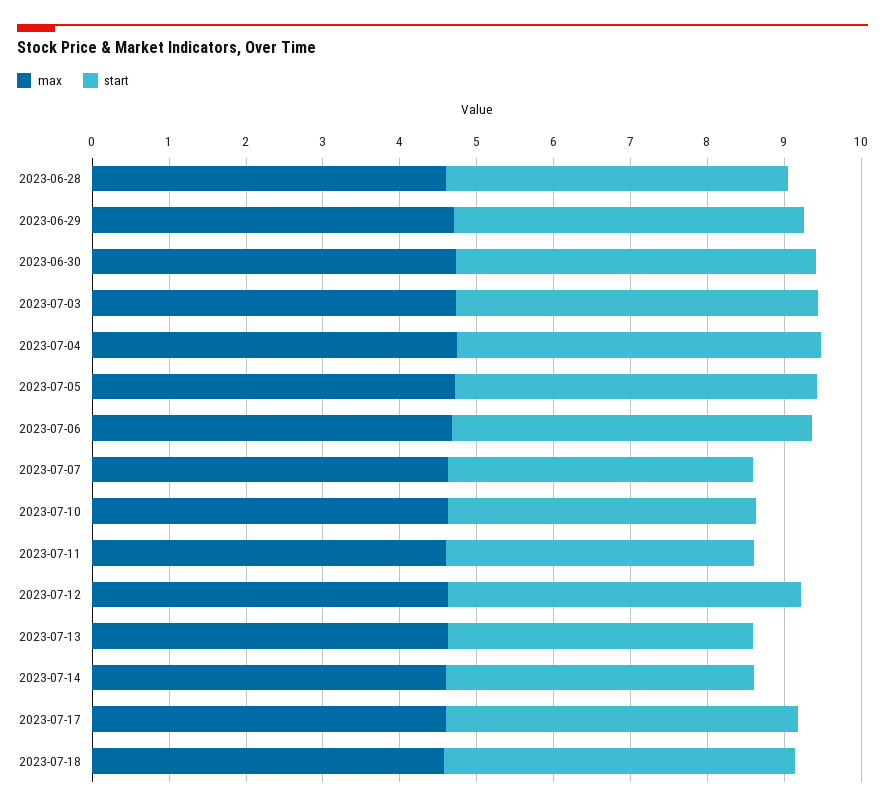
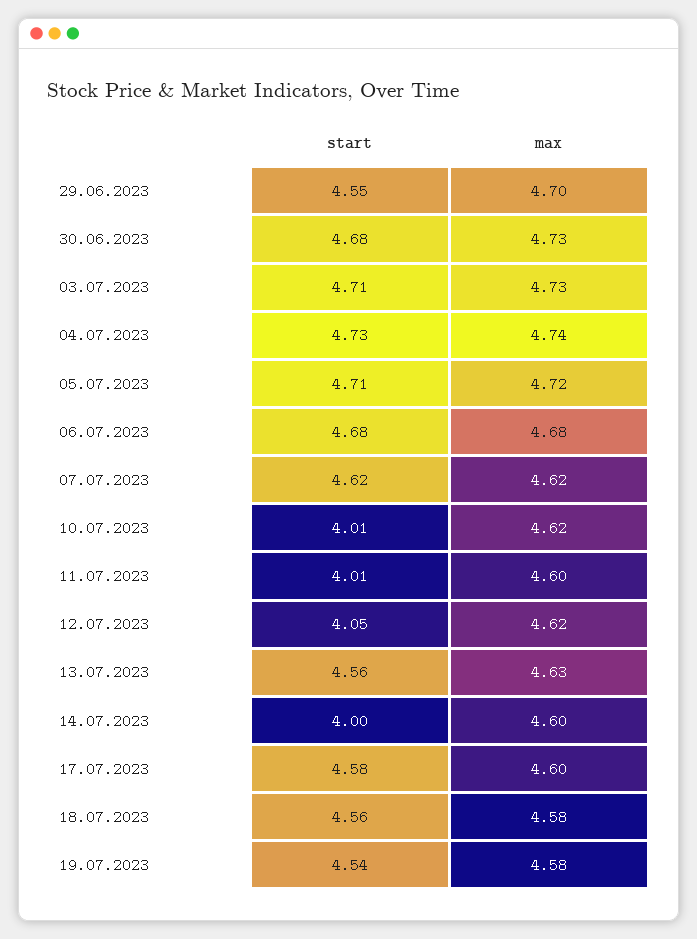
max, 2023-06-28: 4.6 -> none
start, 2023-06-28: 4.4 -> none
start, 2023-07-07: 4 -> 4.62
start, 2023-07-12: 4.6 -> 4.05
start, 2023-07-13: 4 -> 4.56
start, 19.07.2023: none -> 4.54
max, 19.07.2023: none -> 4.58

